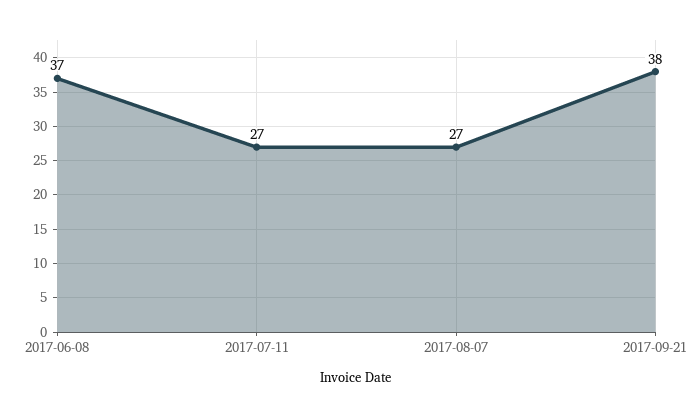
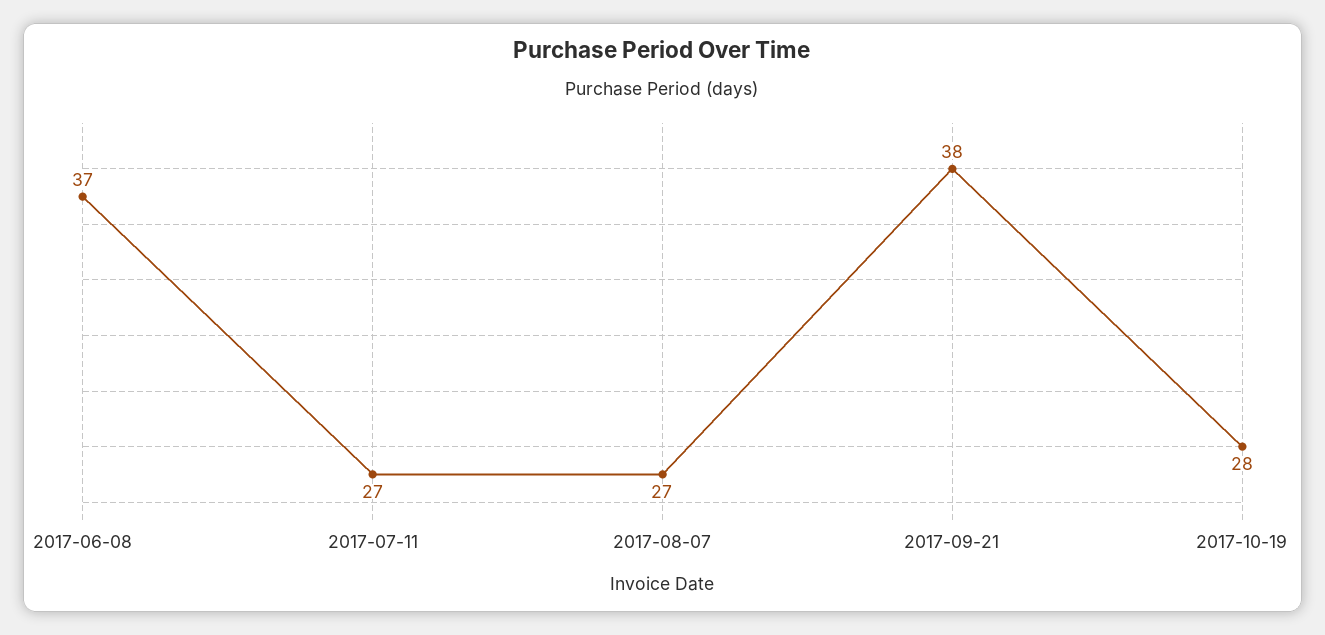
2017-10-19: none -> 28

